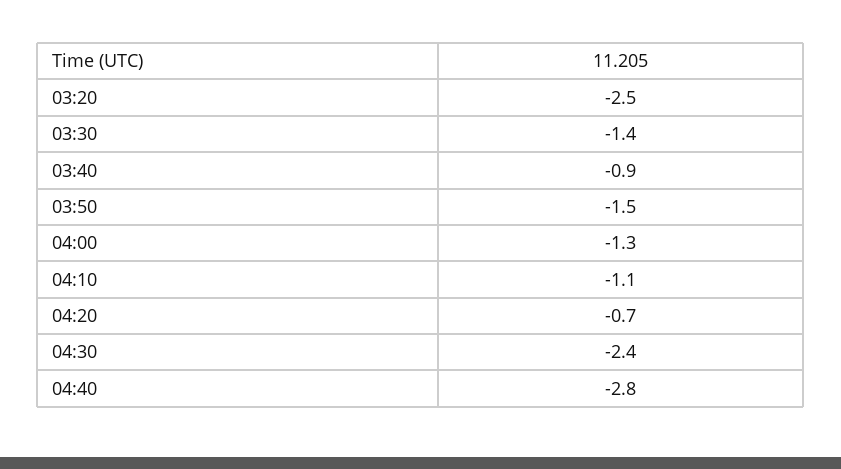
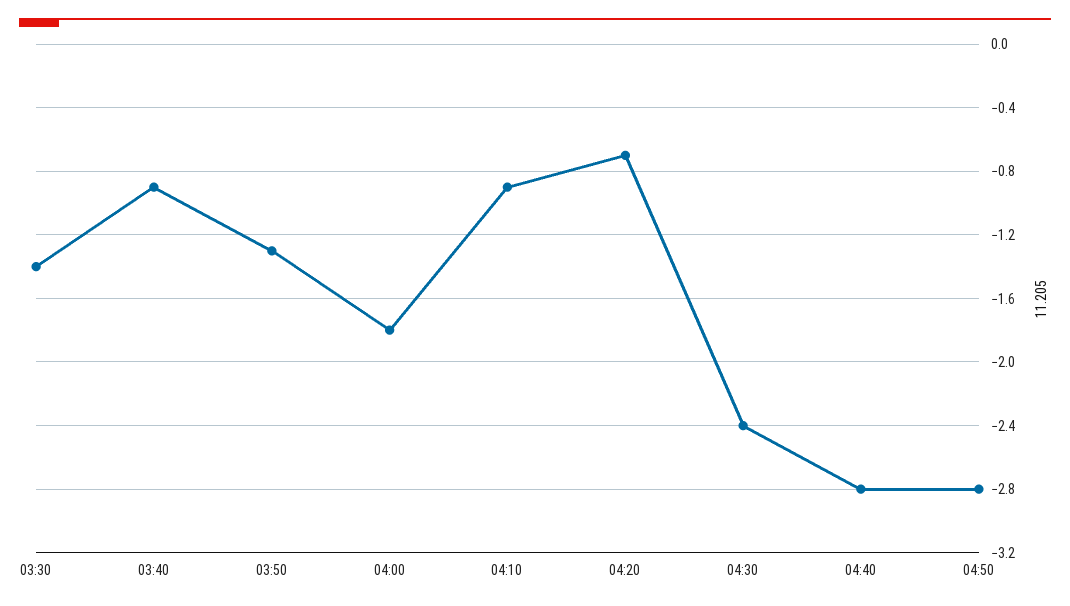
03:20: -2.5 -> none
03:50: -1.5 -> -1.3
04:00: -1.3 -> -1.8
04:10: -1.1 -> -0.9
04:50: none -> -2.8

